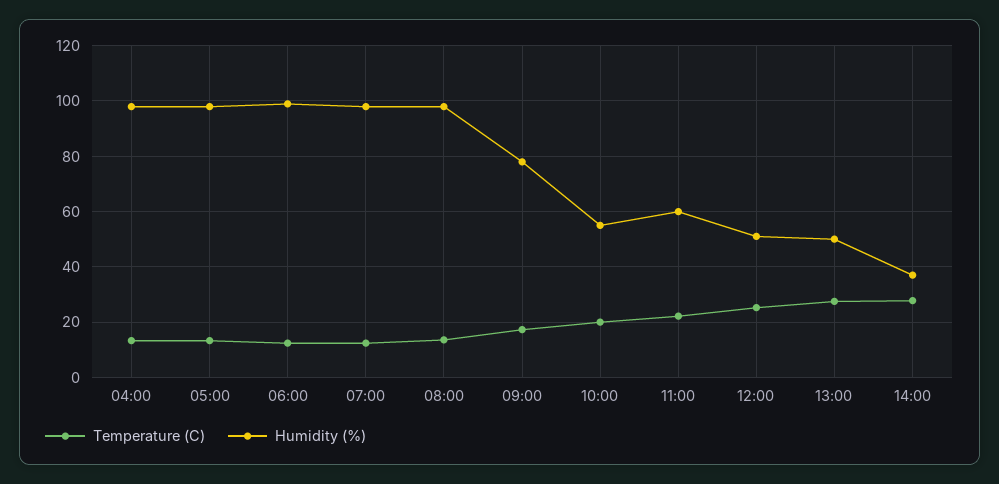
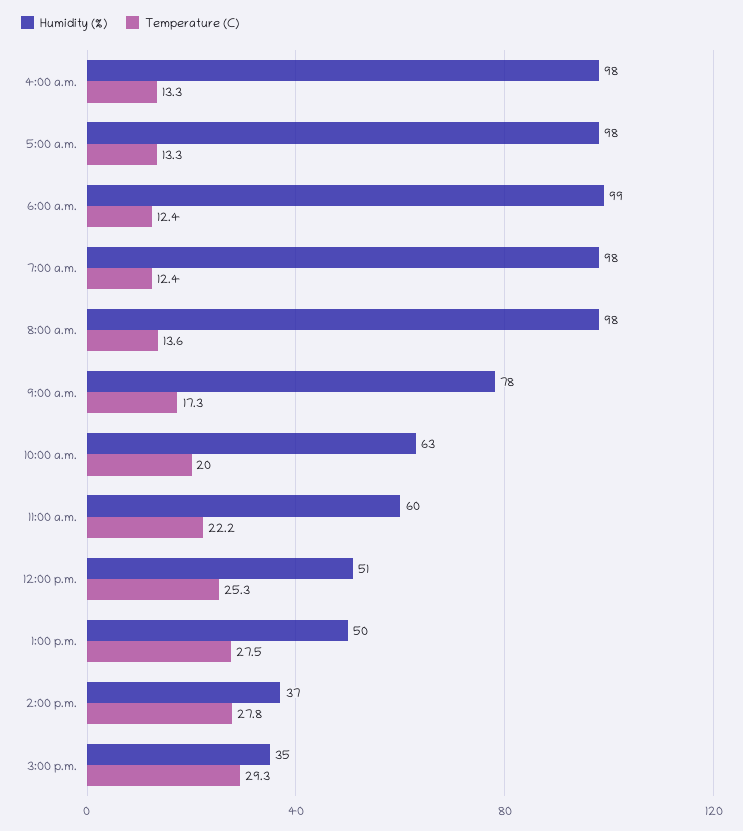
Humidity (%), 10:00: 55 -> 63
Humidity (%), 3:00 p.m.: none -> 35
Temperature (C), 3:00 p.m.: none -> 29.3

